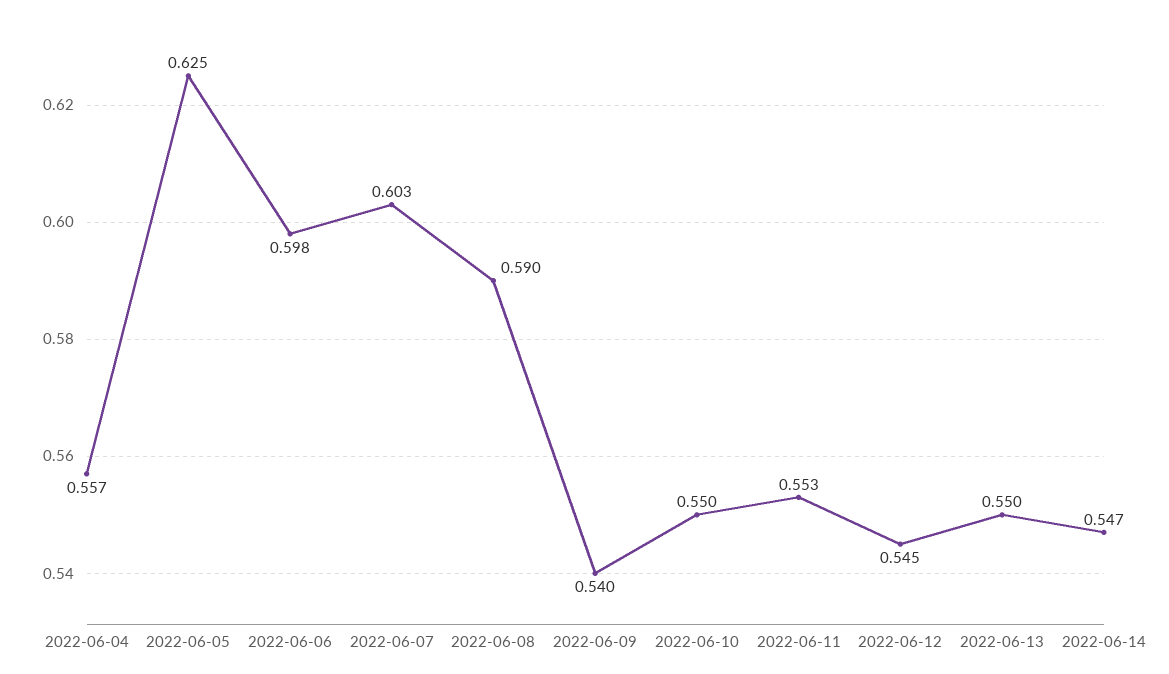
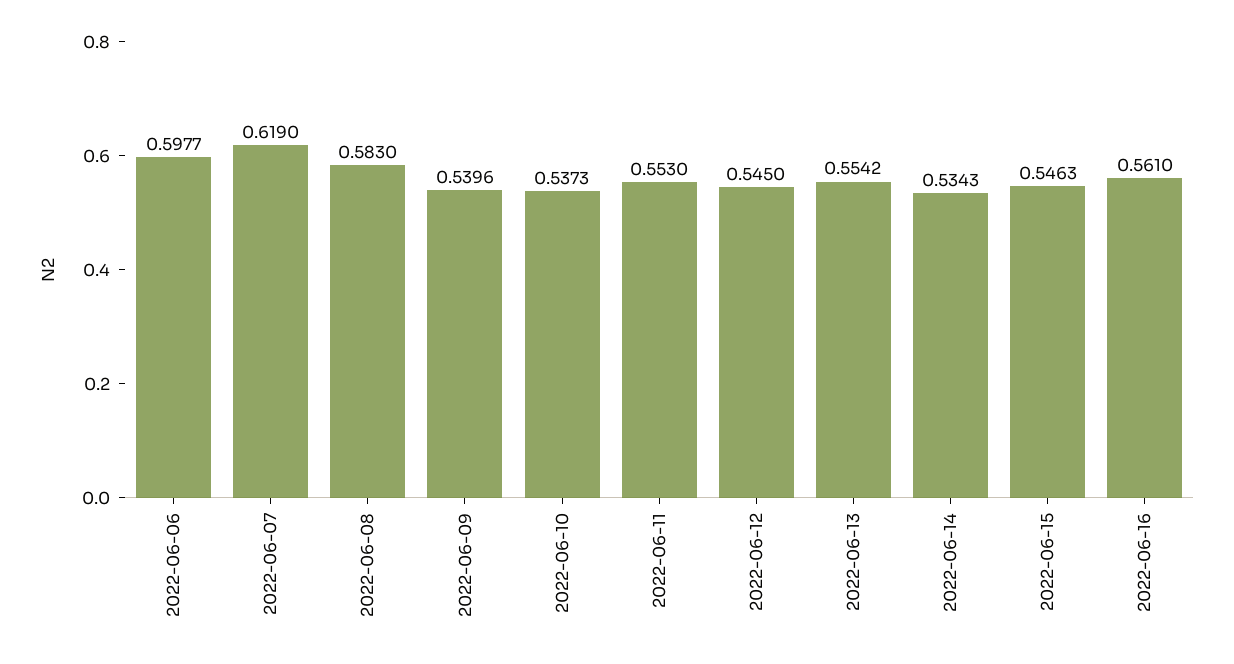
2022-06-04: 0.557 -> none
2022-06-05: 0.625 -> none
2022-06-07: 0.603 -> 0.619
2022-06-08: 0.59 -> 0.583
2022-06-10: 0.55 -> 0.5373
2022-06-13: 0.55 -> 0.5542
2022-06-14: 0.547 -> 0.5343
2022-06-15: none -> 0.5463
2022-06-16: none -> 0.561

